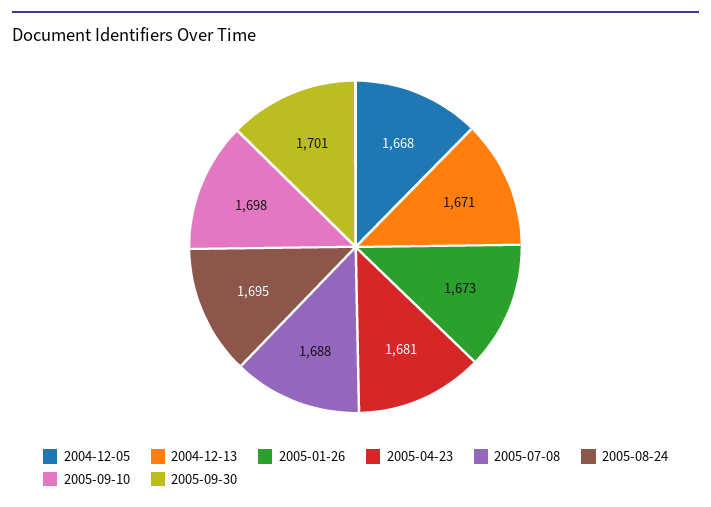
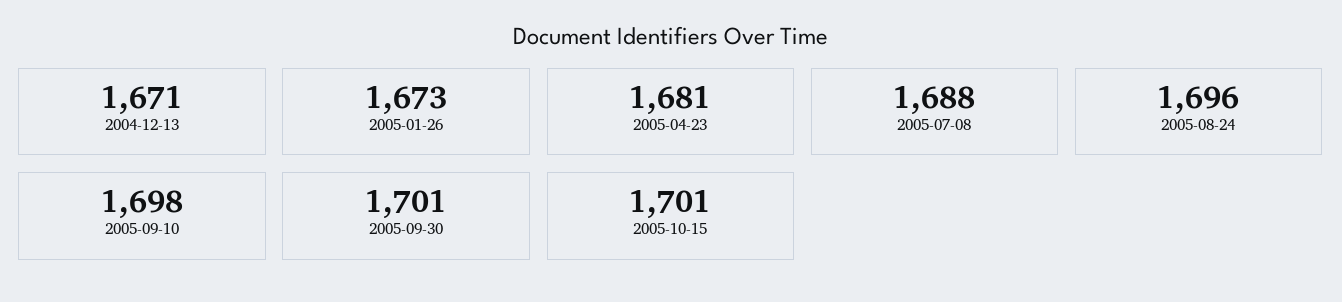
2004-12-05: 1668 -> none
2005-08-24: 1695 -> 1696
2005-10-15: none -> 1701

